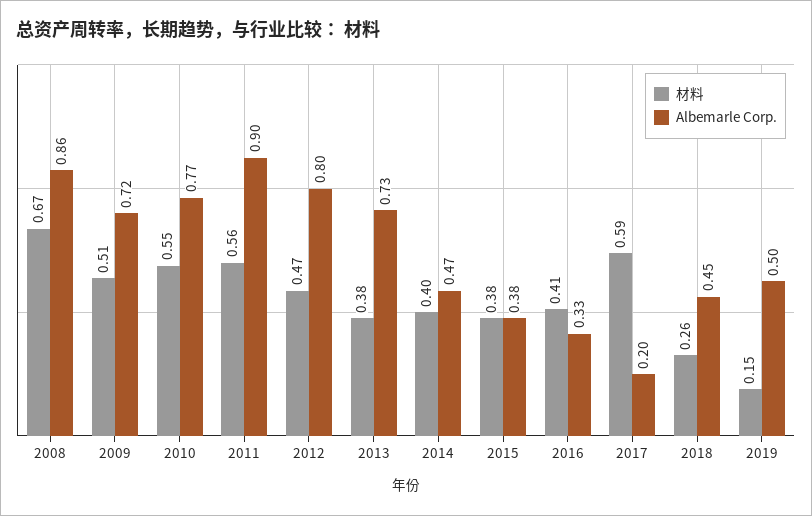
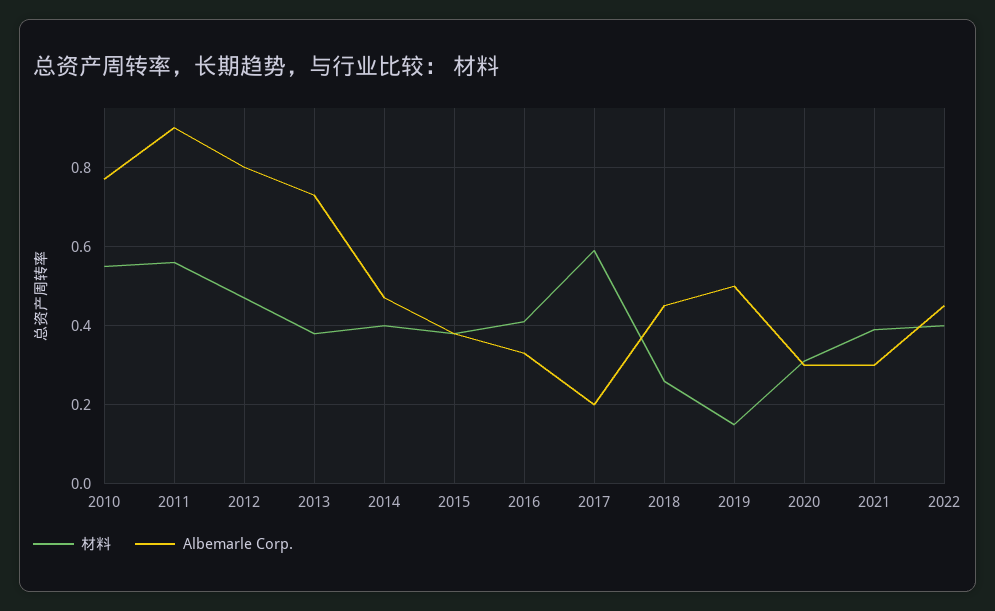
材料, 2008: 0.67 -> none
Albemarle Corp., 2008: 0.86 -> none
材料, 2009: 0.51 -> none
Albemarle Corp., 2009: 0.72 -> none
材料, 2020: none -> 0.3
Albemarle Corp., 2020: none -> 0.3
材料, 2021: none -> 0.4
Albemarle Corp., 2021: none -> 0.3
材料, 2022: none -> 0.4
Albemarle Corp., 2022: none -> 0.45

